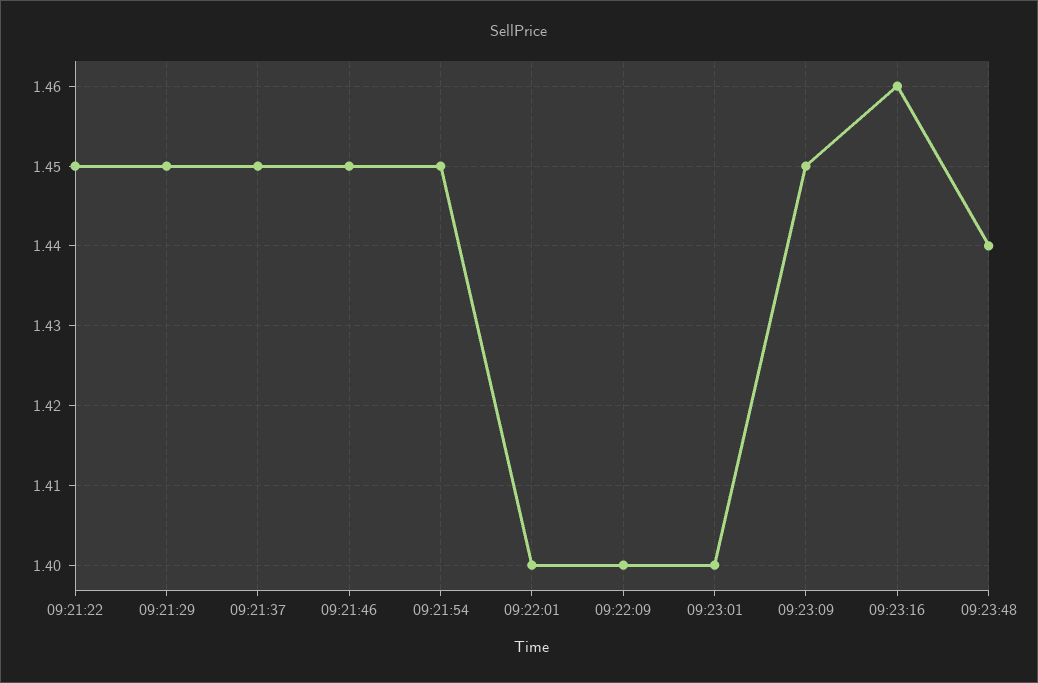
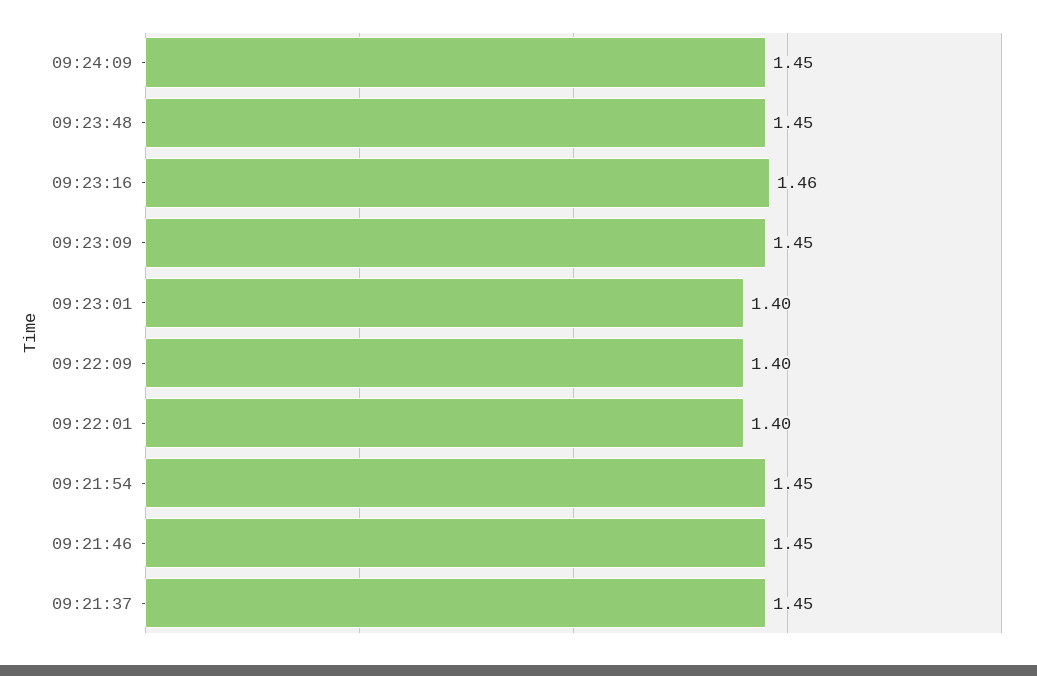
09:21:22: 1.45 -> none
09:21:29: 1.45 -> none
09:23:48: 1.44 -> 1.45
09:24:09: none -> 1.45

